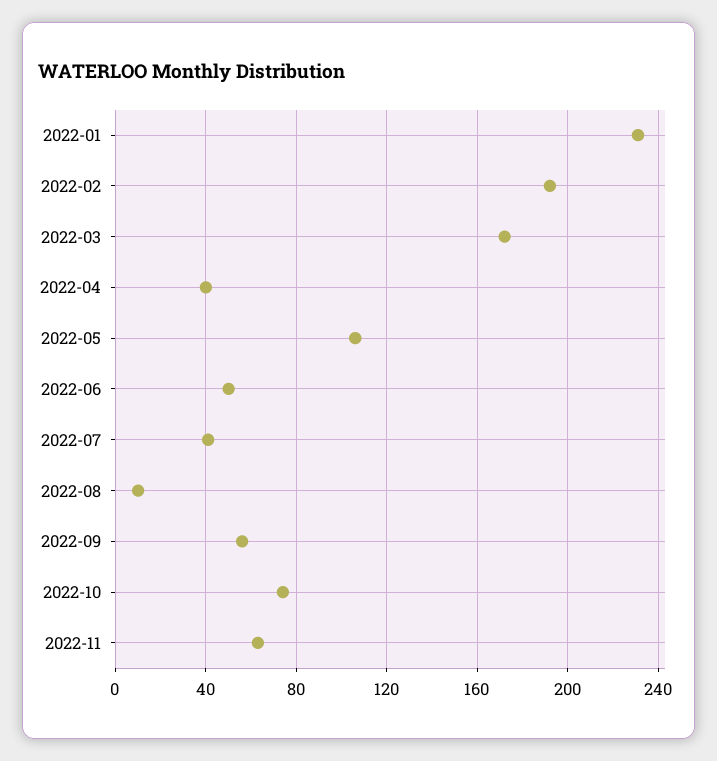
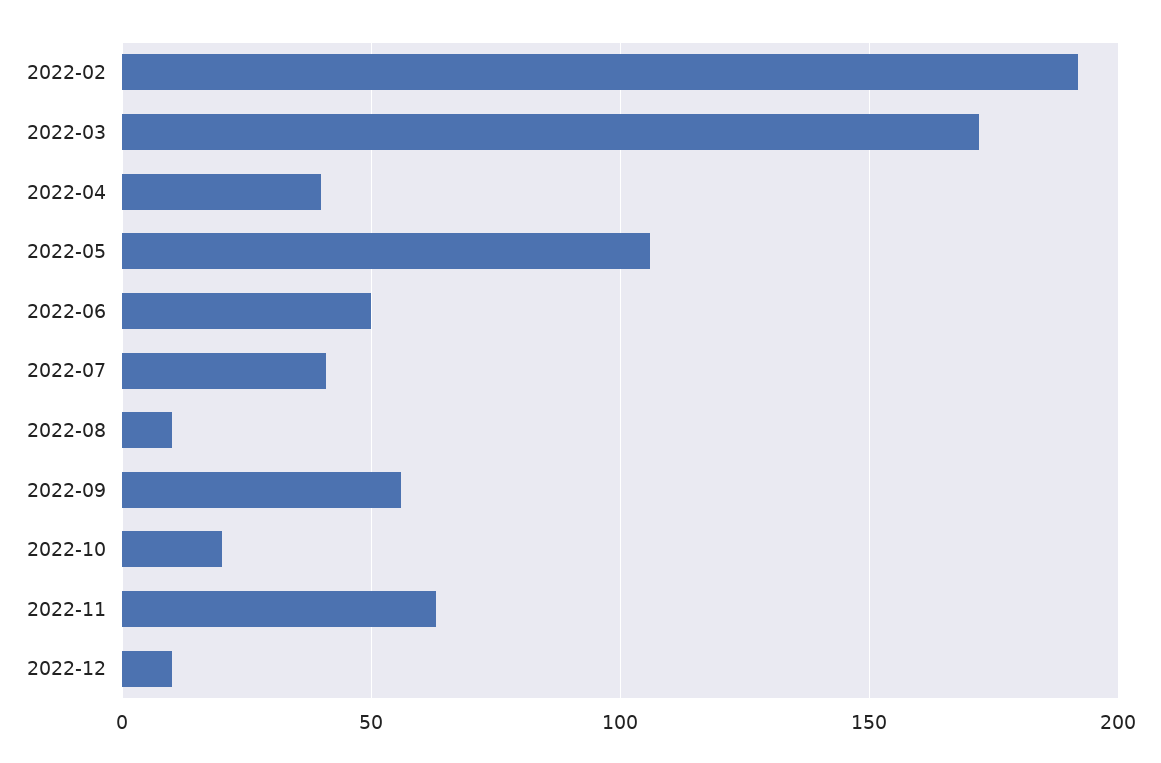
2022-01: 230 -> none
2022-10: 75 -> 20
2022-12: none -> 10

